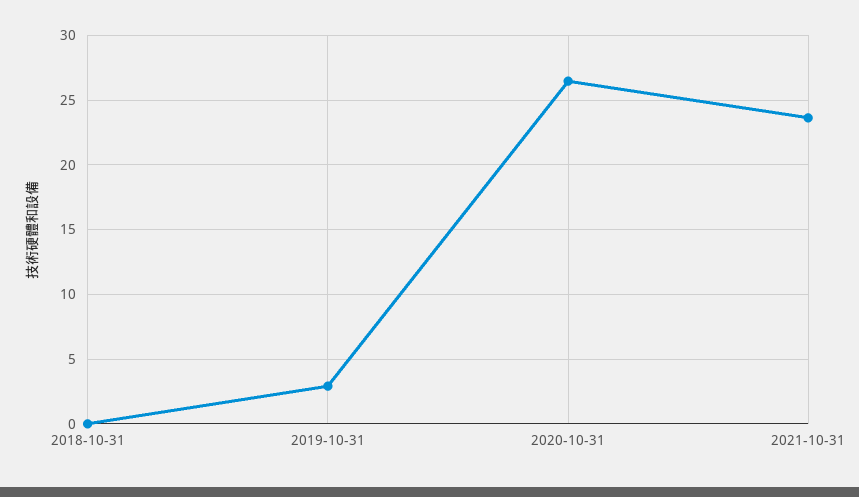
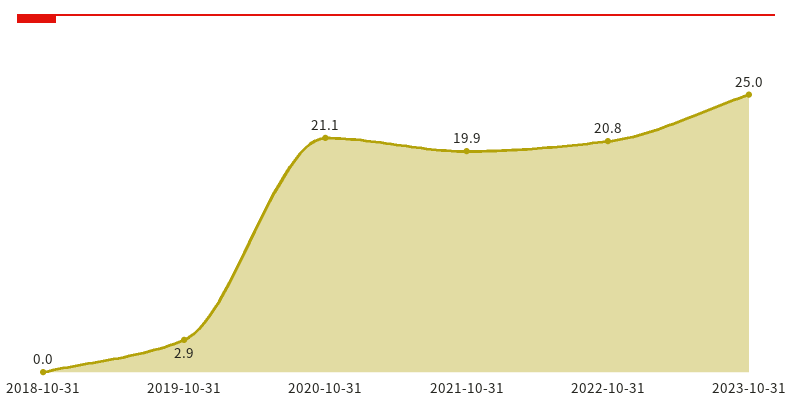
2020-10-31: 26.5 -> 21.1
2021-10-31: 23.5 -> 19.9
2022-10-31: none -> 20.8
2023-10-31: none -> 25

